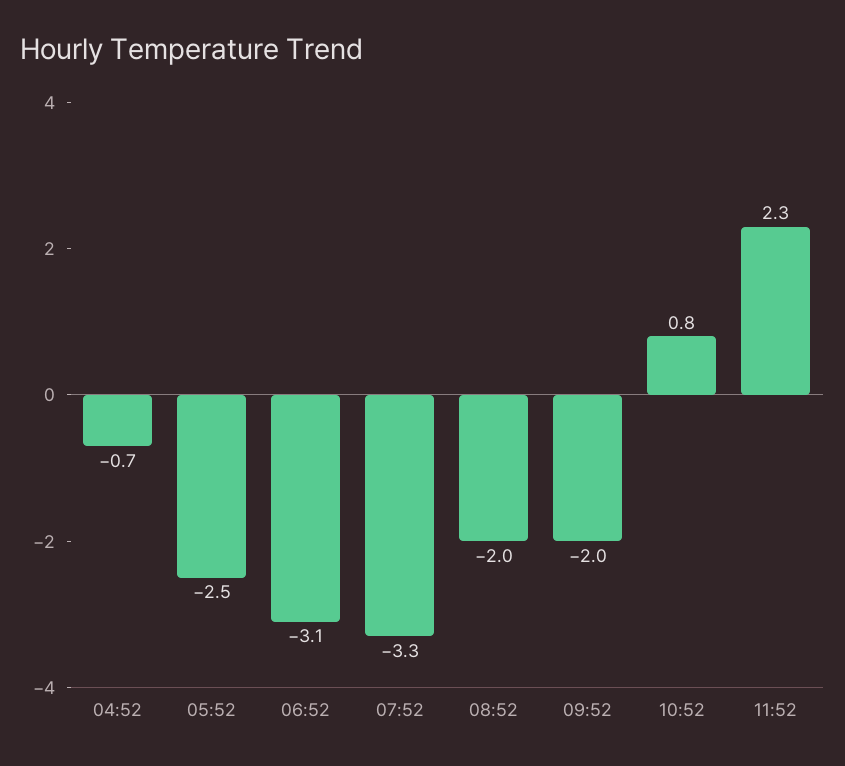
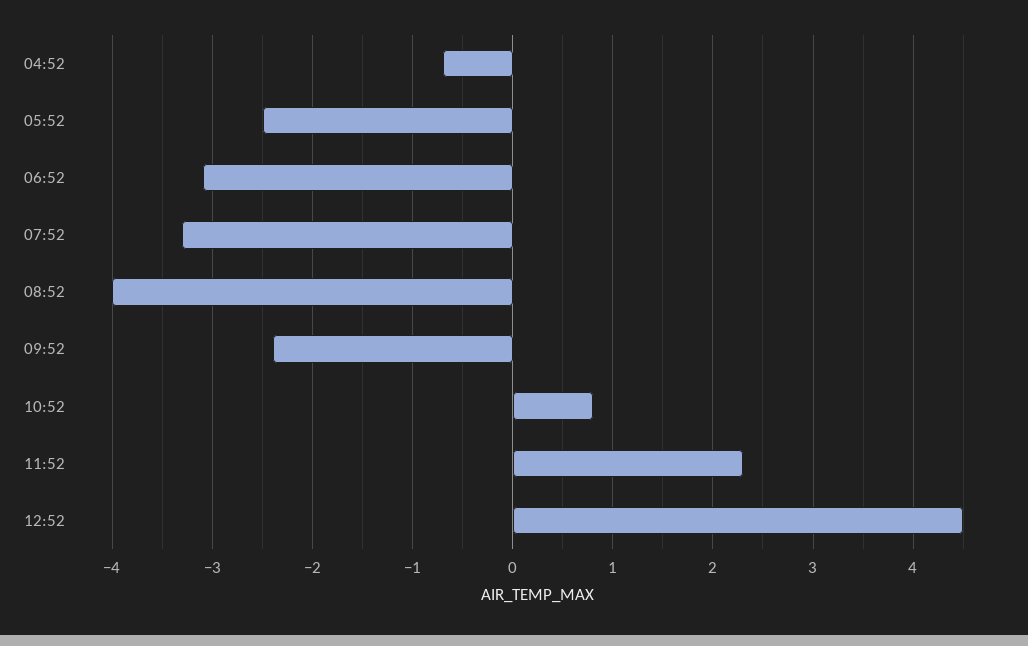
08:52: -2 -> -4
09:52: -2 -> -2.4
12:52: none -> 4.5

